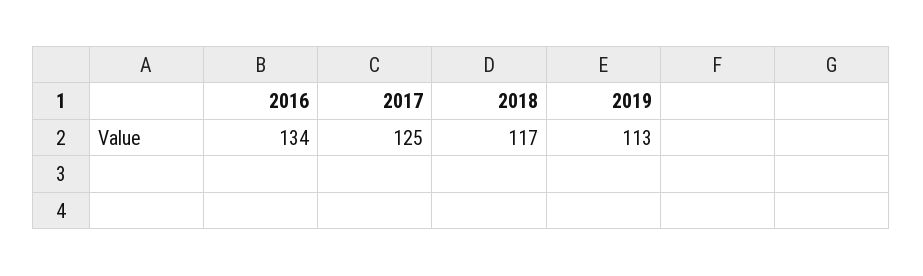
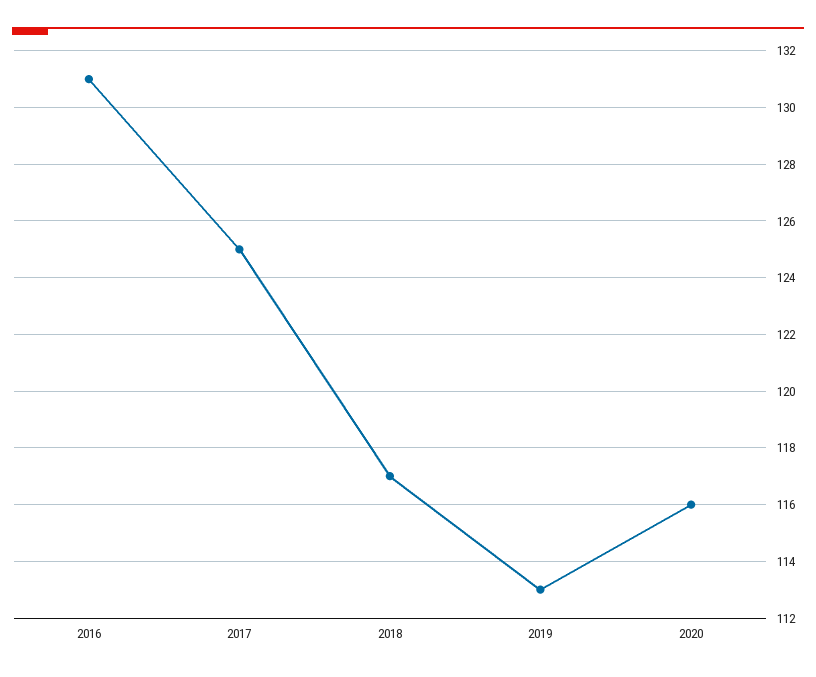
2016: 134 -> 131
2020: none -> 116

